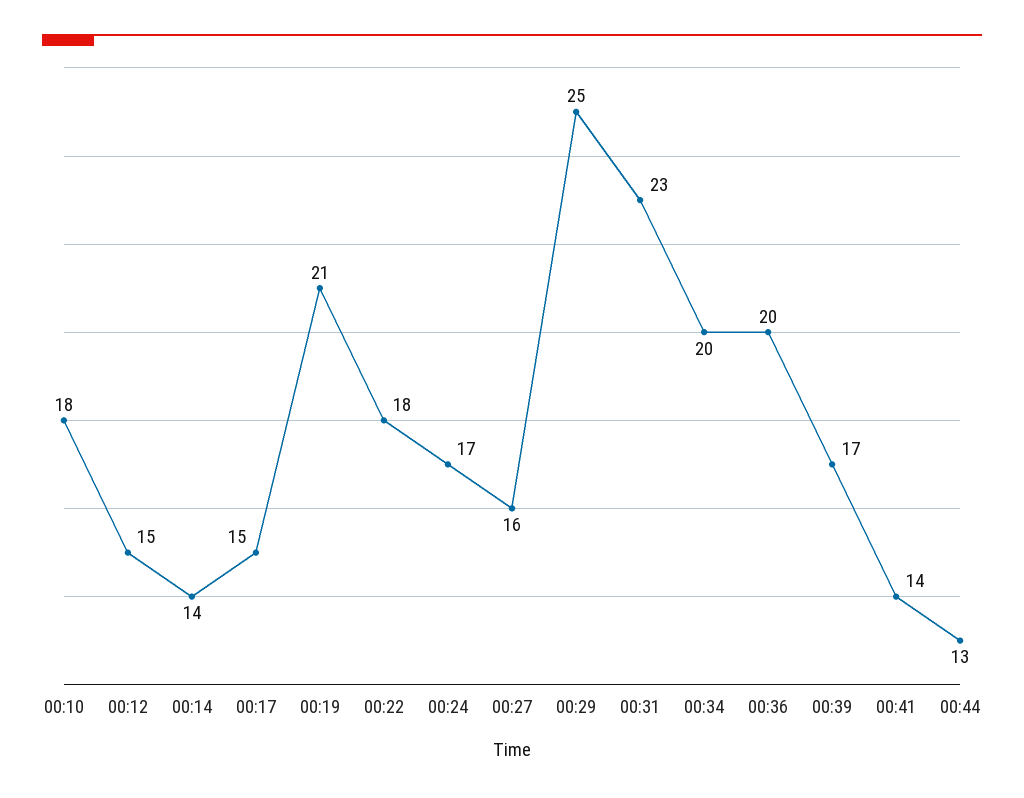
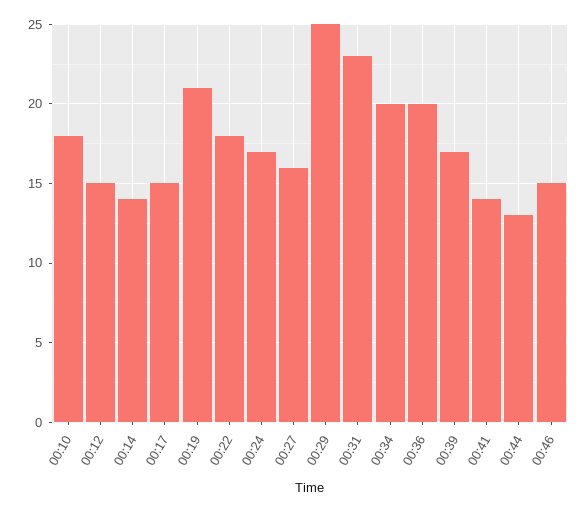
00:46: none -> 15

